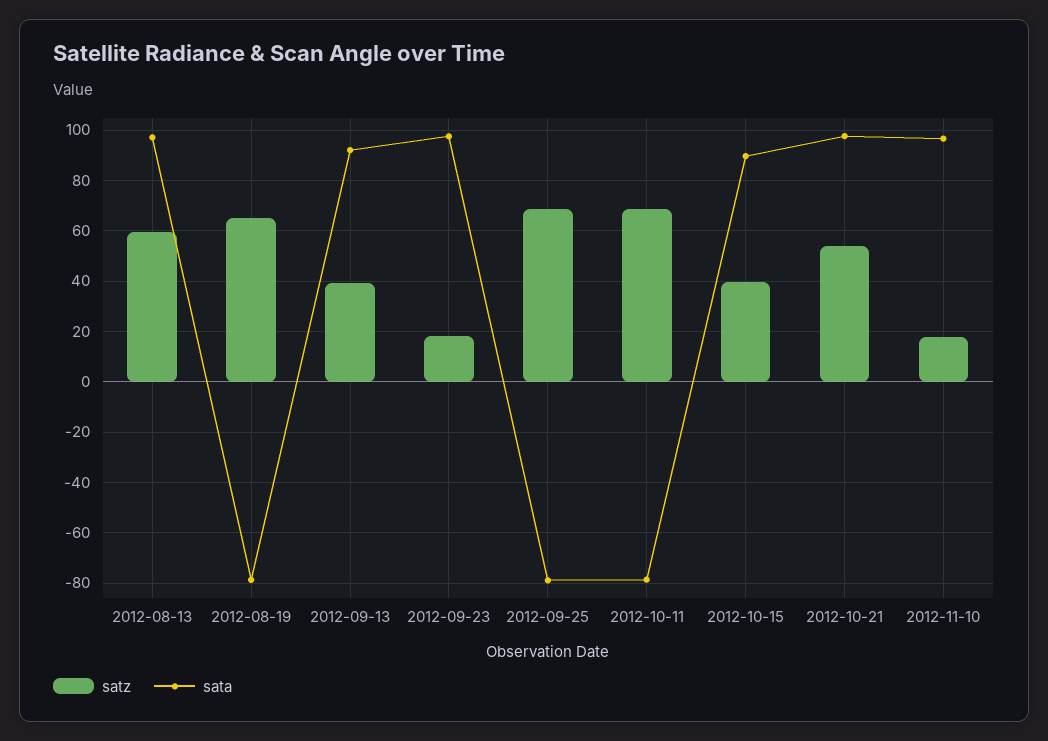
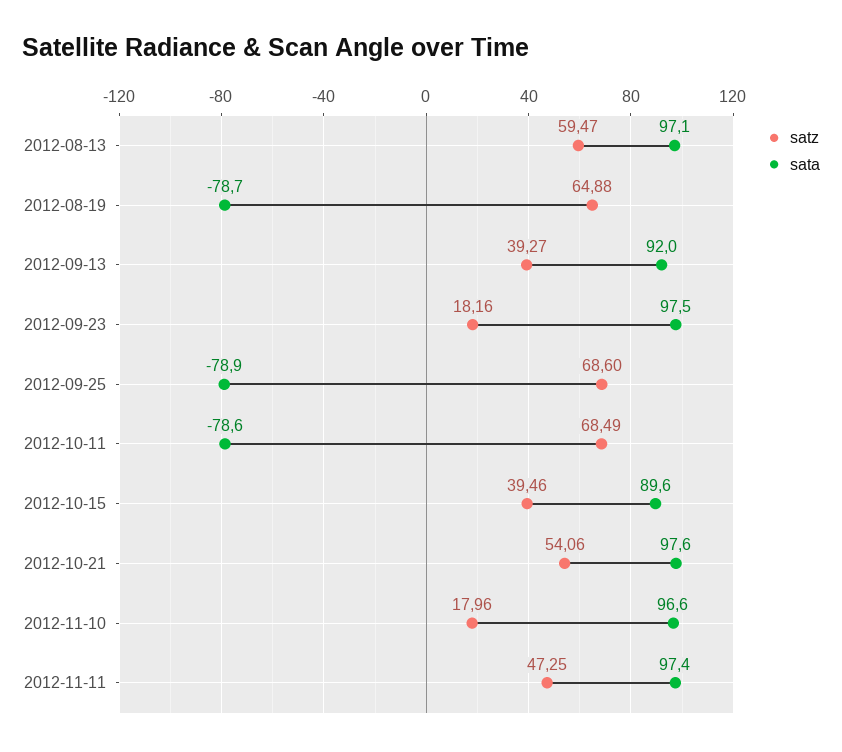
satz, 2012-11-11: none -> 47.25
sata, 2012-11-11: none -> 97.4

